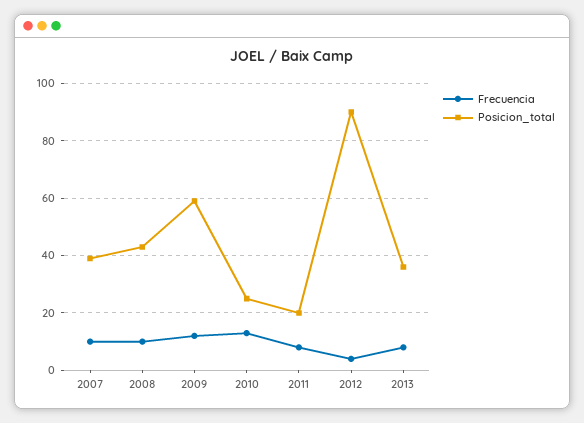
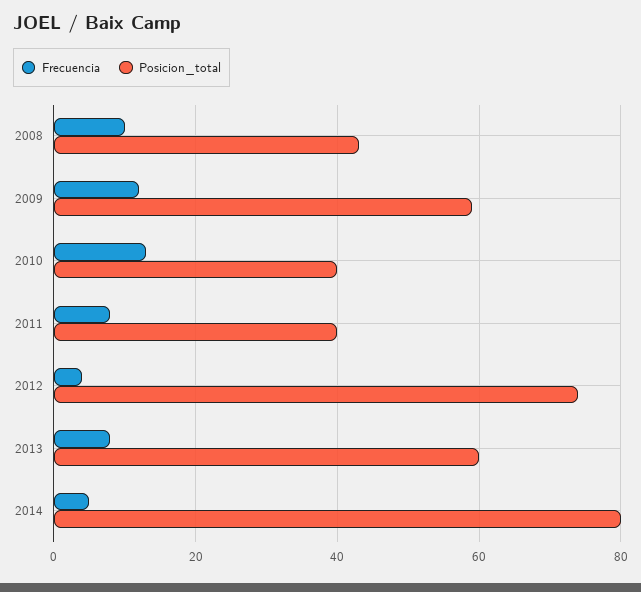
Frecuencia, 2007: 10 -> none
Posicion_total, 2007: 40 -> none
Posicion_total, 2010: 25 -> 40
Posicion_total, 2011: 20 -> 40
Posicion_total, 2012: 90 -> 75
Posicion_total, 2013: 35 -> 60
Frecuencia, 2014: none -> 5
Posicion_total, 2014: none -> 80

